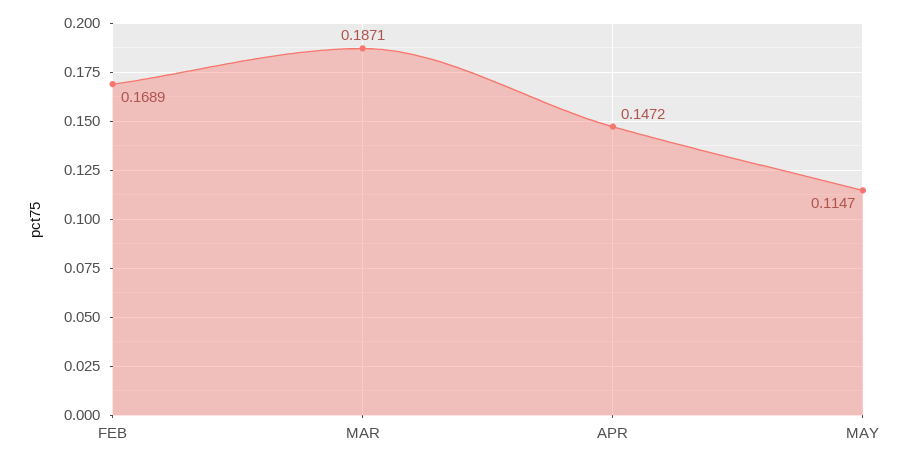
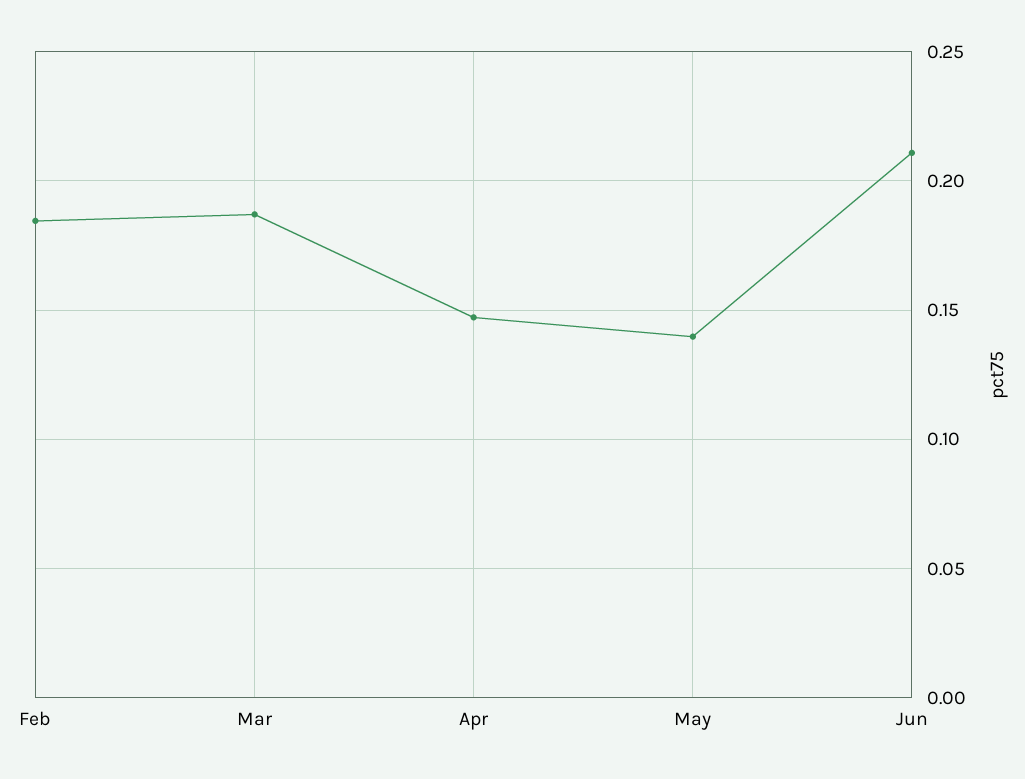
FEB: 0.1689 -> 0.185
MAY: 0.1147 -> 0.14
Jun: none -> 0.21

